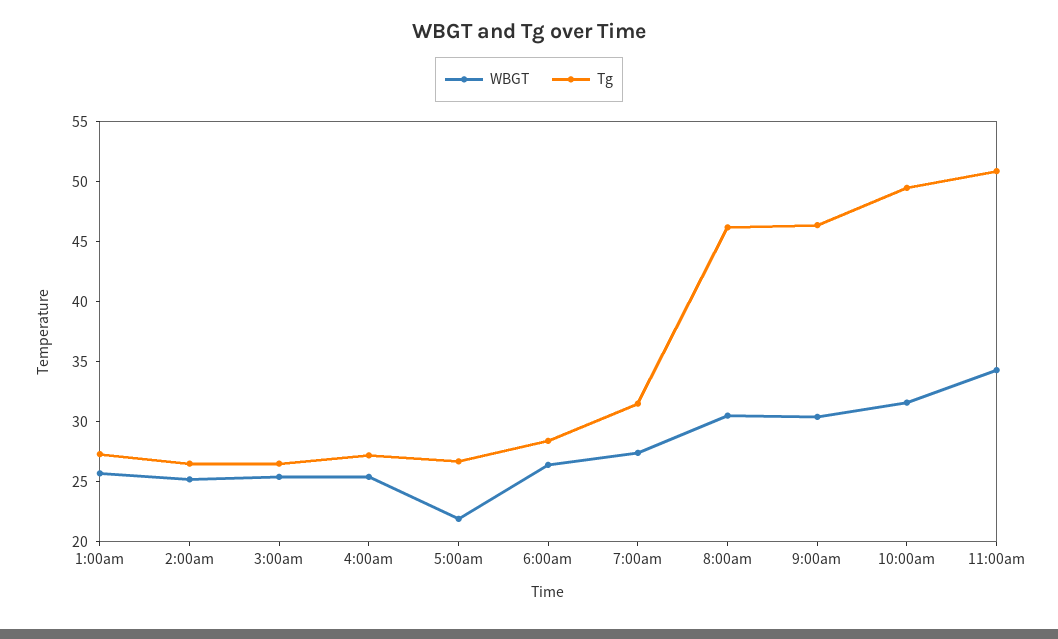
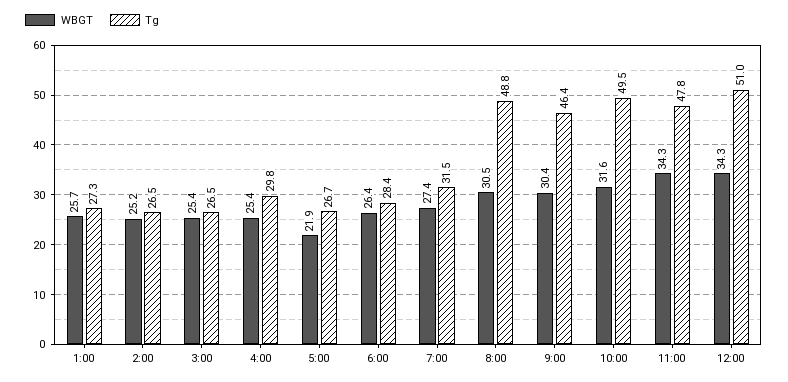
Tg, 4:00am: 27 -> 29.8
Tg, 8:00am: 46 -> 48.8
Tg, 11:00am: 51 -> 47.8
WBGT, 12:00: none -> 34.3
Tg, 12:00: none -> 51

